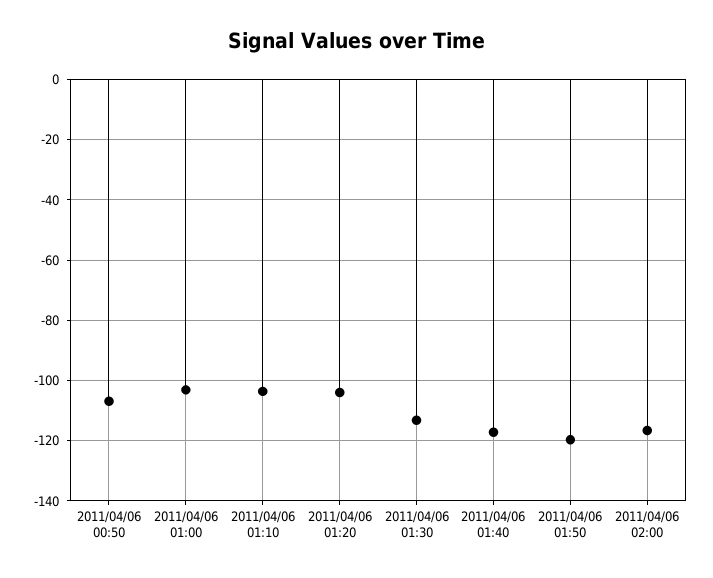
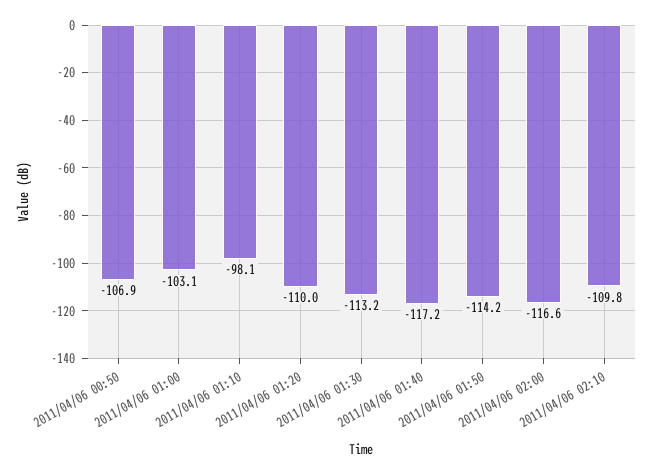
2011/04/06 01:10: -104 -> -98.1
2011/04/06 01:20: -104 -> -110
2011/04/06 01:50: -120 -> -114.2
2011/04/06 02:10: none -> -109.8

